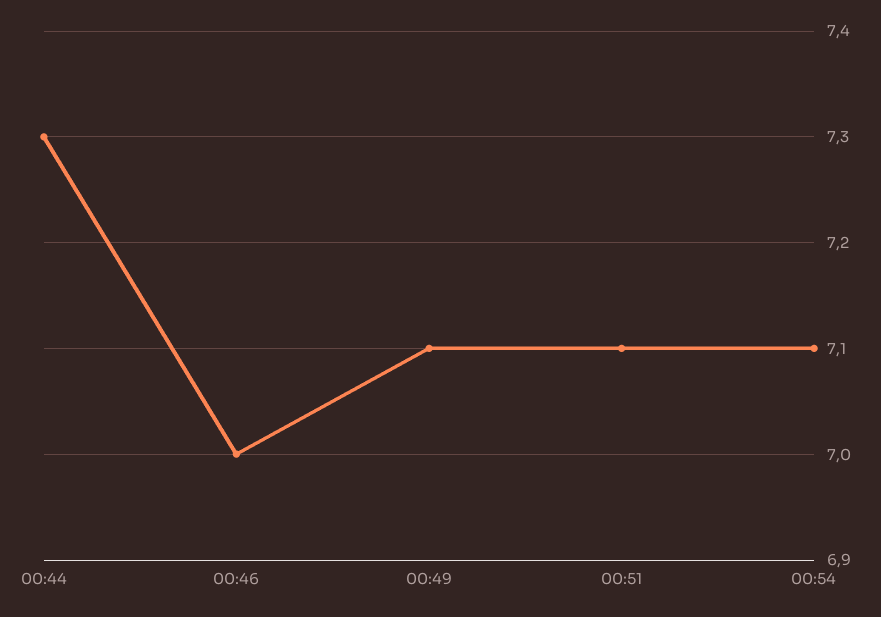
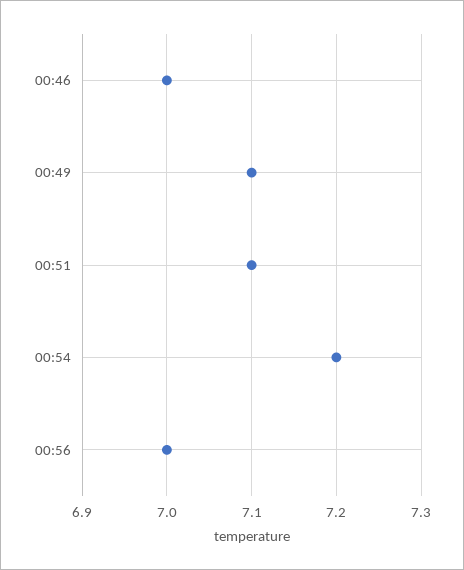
00:44: 7.3 -> none
00:54: 7.1 -> 7.2
00:56: none -> 7

